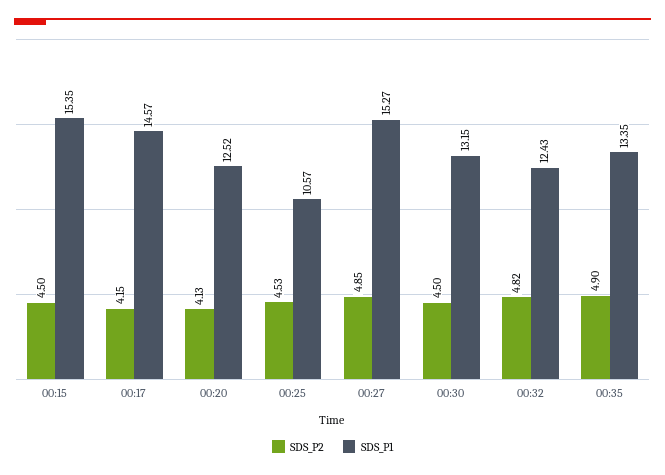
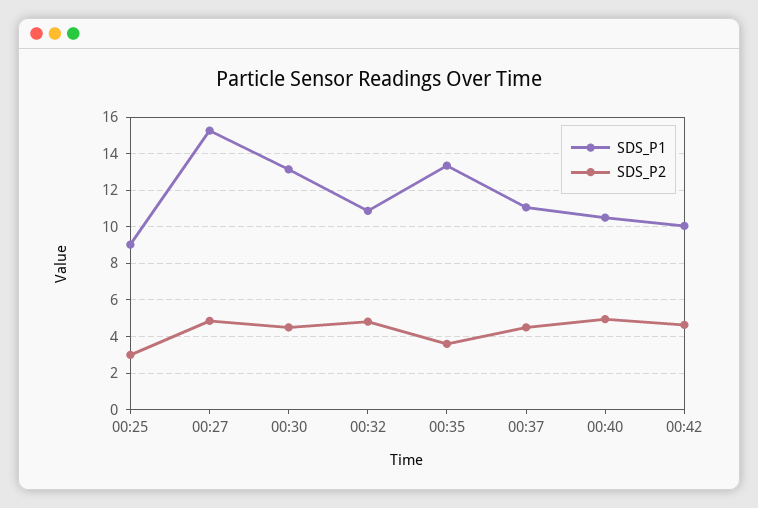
SDS_P2, 00:15: 4.5 -> none
SDS_P1, 00:15: 15.35 -> none
SDS_P2, 00:17: 4.15 -> none
SDS_P1, 00:17: 14.57 -> none
SDS_P2, 00:20: 4.13 -> none
SDS_P1, 00:20: 12.52 -> none
SDS_P2, 00:25: 4.53 -> 3
SDS_P1, 00:25: 10.57 -> 9
SDS_P1, 00:32: 12.43 -> 11
SDS_P2, 00:35: 4.9 -> 3.5
SDS_P1, 00:37: none -> 11
SDS_P2, 00:37: none -> 4.5
SDS_P1, 00:40: none -> 10.5
SDS_P2, 00:40: none -> 5
SDS_P1, 00:42: none -> 10
SDS_P2, 00:42: none -> 4.5

